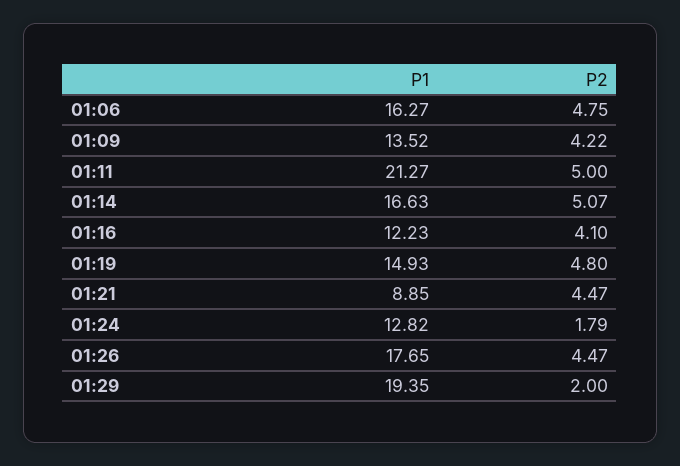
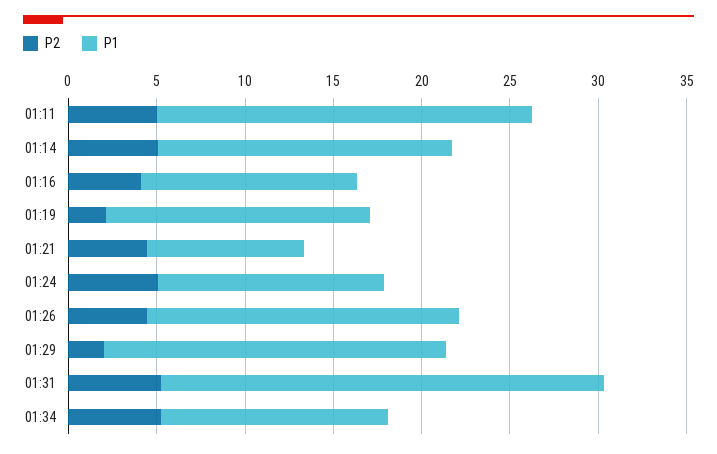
P1, 01:06: 16.27 -> none
P2, 01:06: 4.75 -> none
P1, 01:09: 13.52 -> none
P2, 01:09: 4.22 -> none
P2, 01:19: 4.8 -> 2
P2, 01:24: 1.79 -> 5
P2, 01:31: none -> 5
P1, 01:31: none -> 25
P2, 01:34: none -> 5
P1, 01:34: none -> 13

